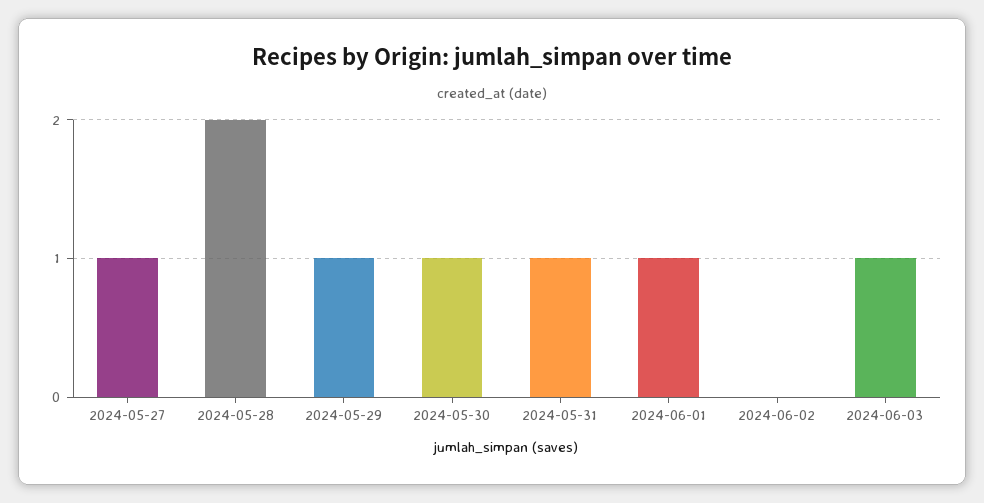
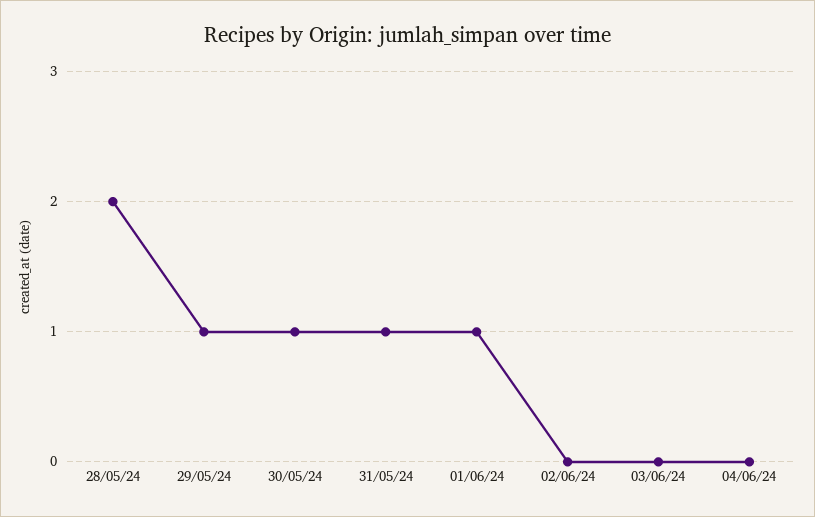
2024-05-27: 1 -> none
2024-06-03: 1 -> 0
04/06/24: none -> 0

